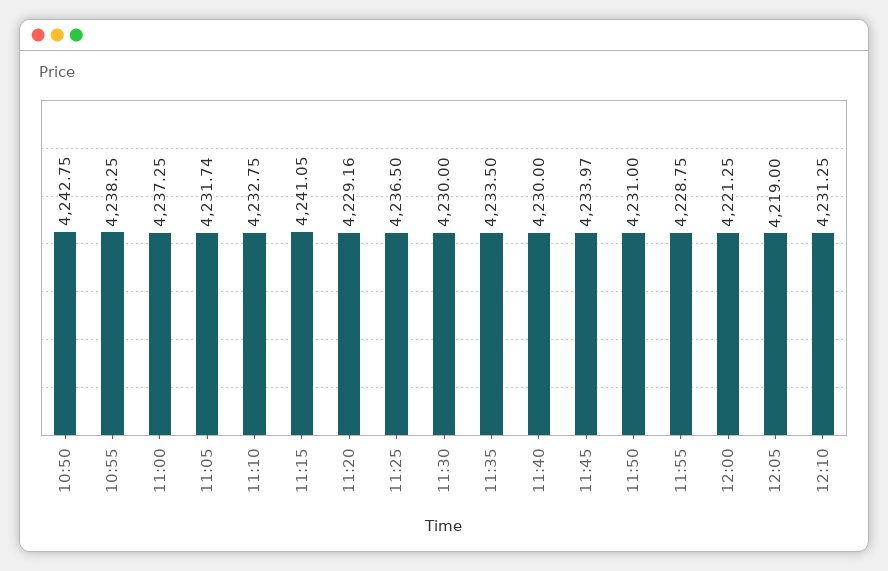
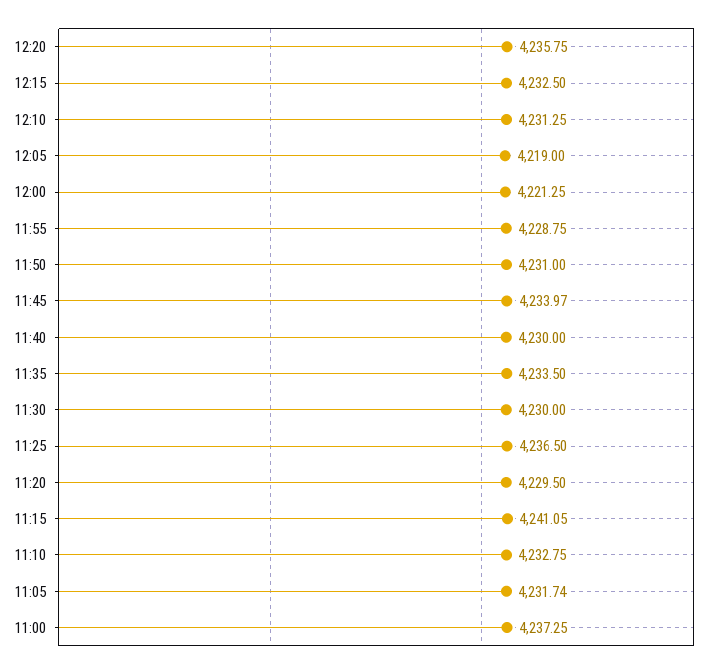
10:50: 4242.75 -> none
10:55: 4238.25 -> none
11:20: 4229.16 -> 4229.5
12:20: none -> 4235.75
12:15: none -> 4232.5

